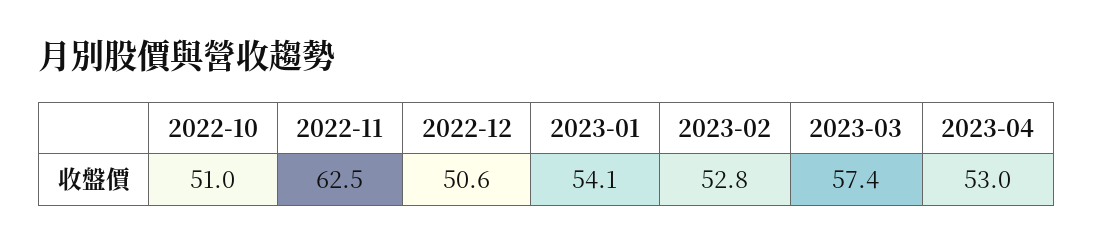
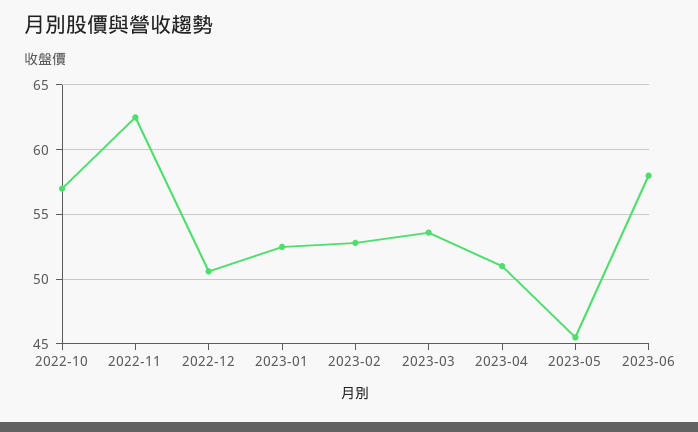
2022-10: 51 -> 57
2023-01: 54.1 -> 52.5
2023-03: 57.4 -> 53.5
2023-04: 53 -> 51
2023-05: none -> 45.5
2023-06: none -> 58

